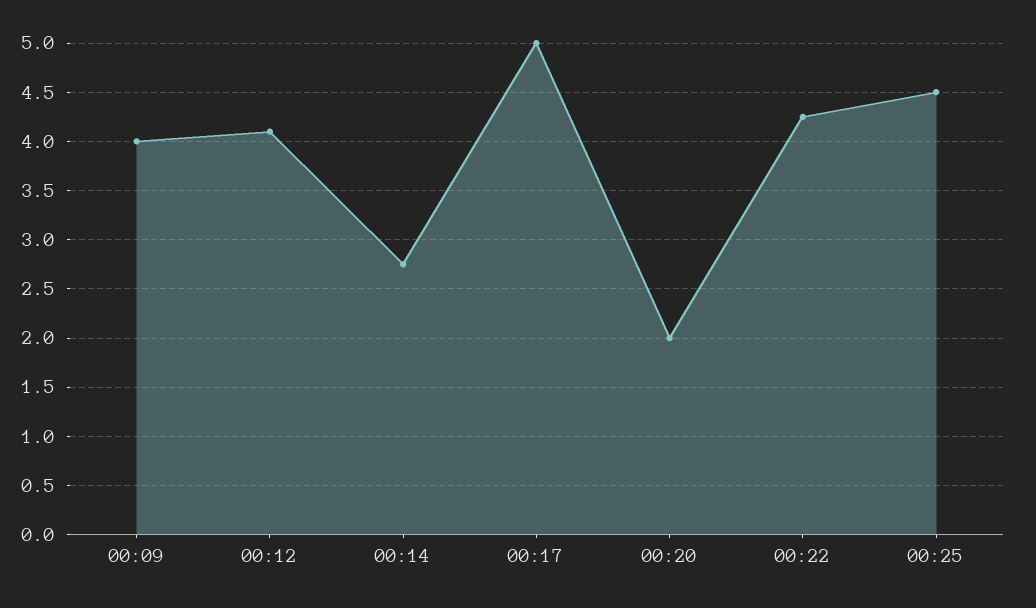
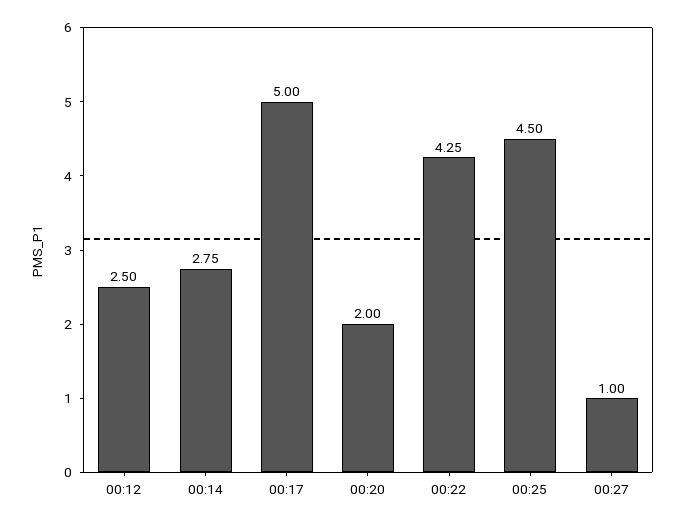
00:09: 4 -> none
00:12: 4.1 -> 2.5
00:27: none -> 1

